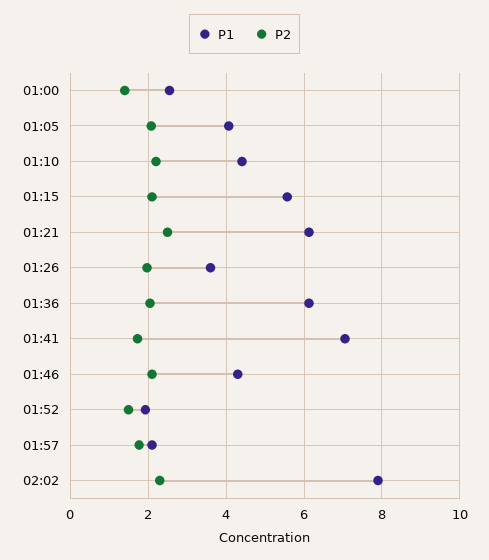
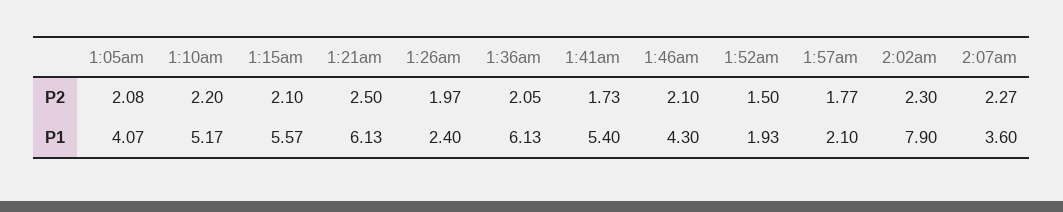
P1, 01:00: 2.6 -> none
P2, 01:00: 1.4 -> none
P1, 01:10: 4.4 -> 5.17
P1, 01:26: 3.6 -> 2.4
P1, 01:41: 7 -> 5.4
P2, 2:07am: none -> 2.27
P1, 2:07am: none -> 3.6

